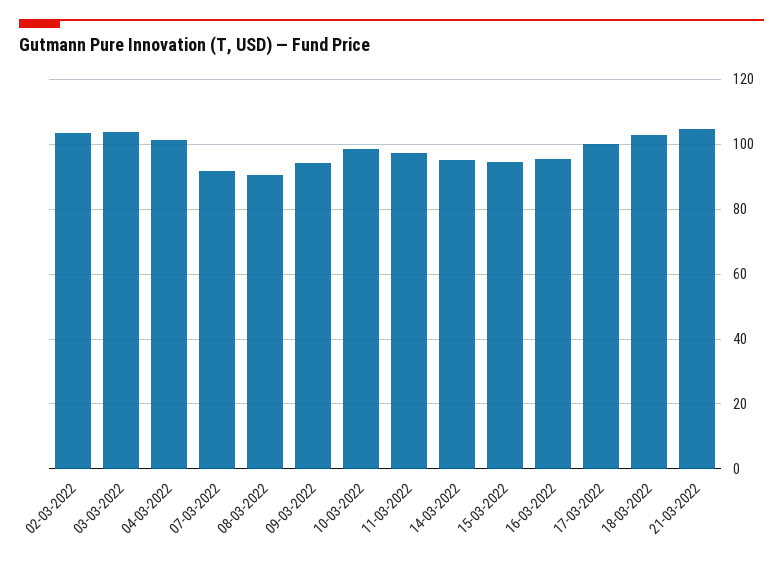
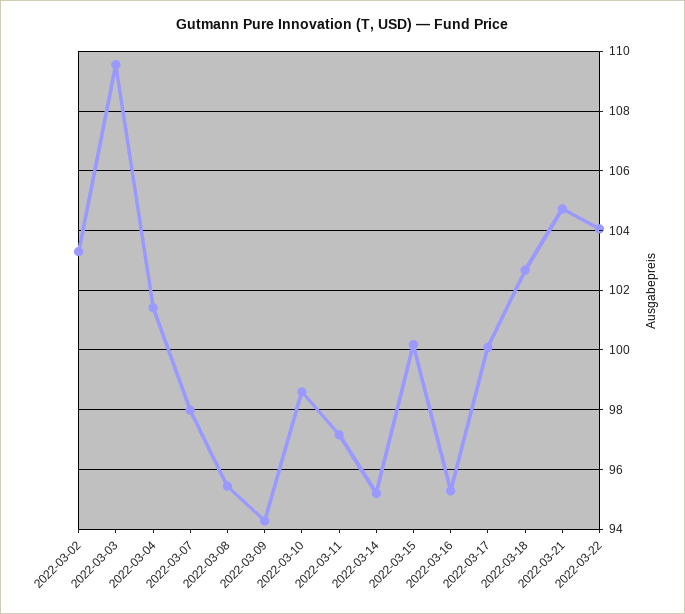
03-03-2022: 104 -> 109.5
07-03-2022: 92 -> 98
08-03-2022: 90 -> 95.5
15-03-2022: 94 -> 100.25
2022-03-22: none -> 104

